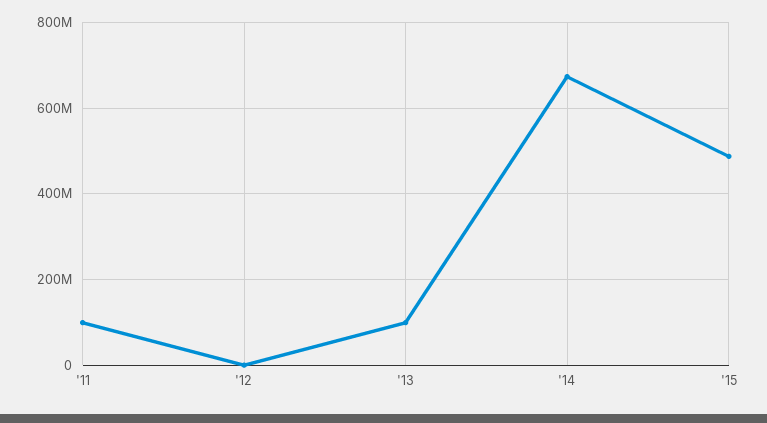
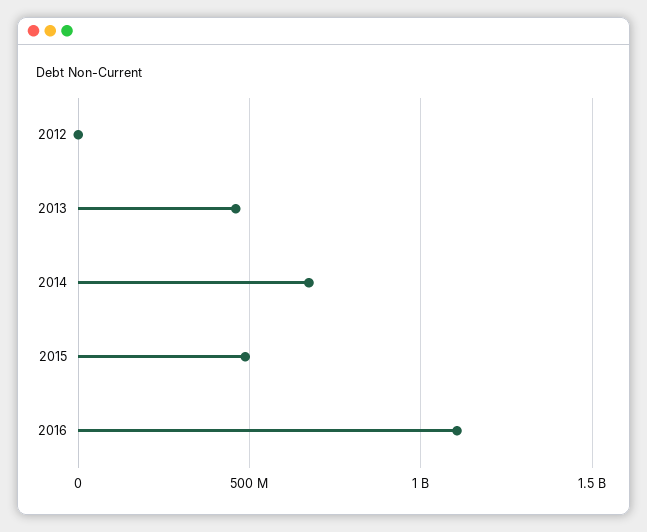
'11: 100000000 -> none
'13: 100000000 -> 450000000
2016: none -> 1100000000

